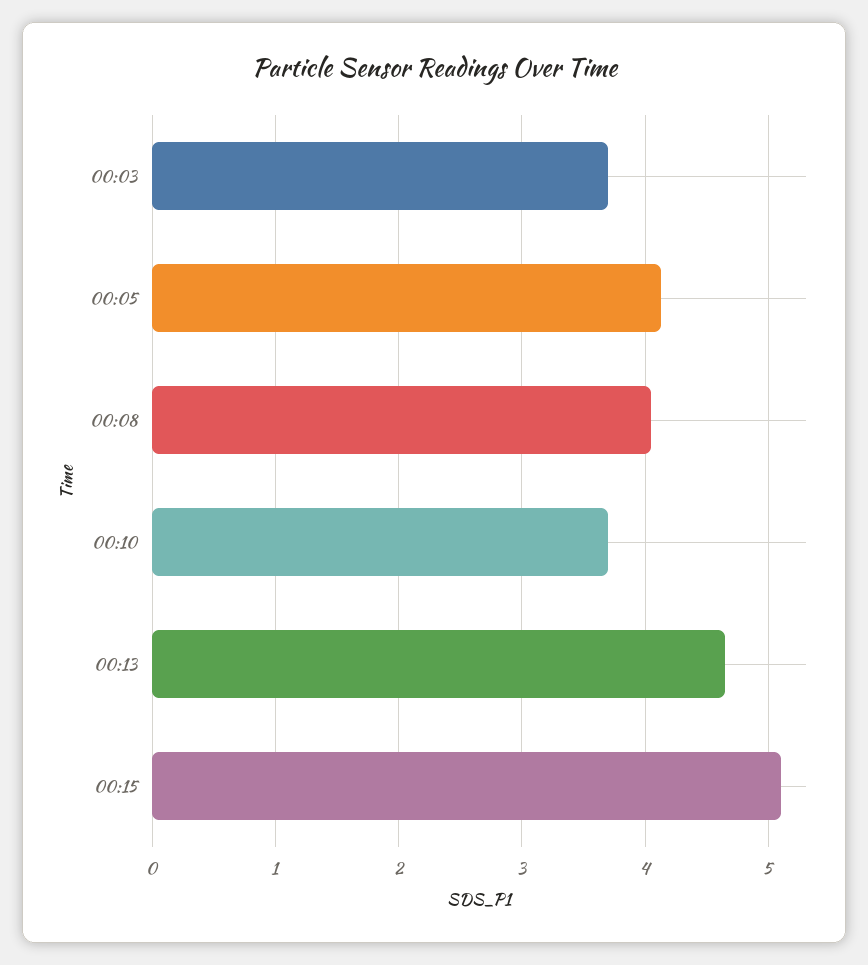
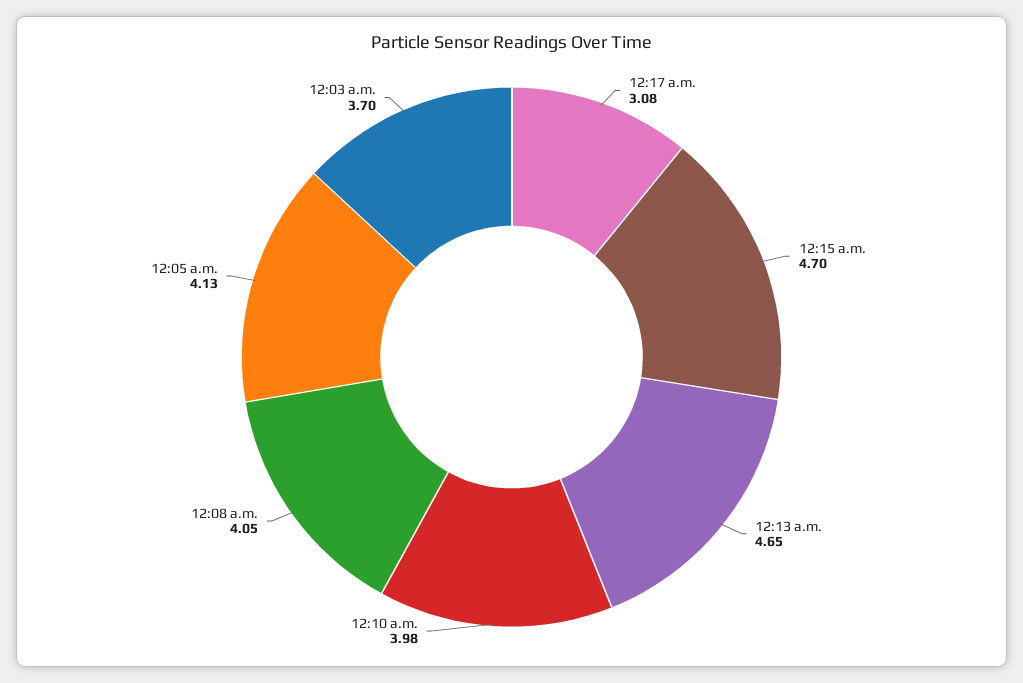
00:10: 3.7 -> 3.98
00:15: 5.1 -> 4.7
12:17 a.m.: none -> 3.08

